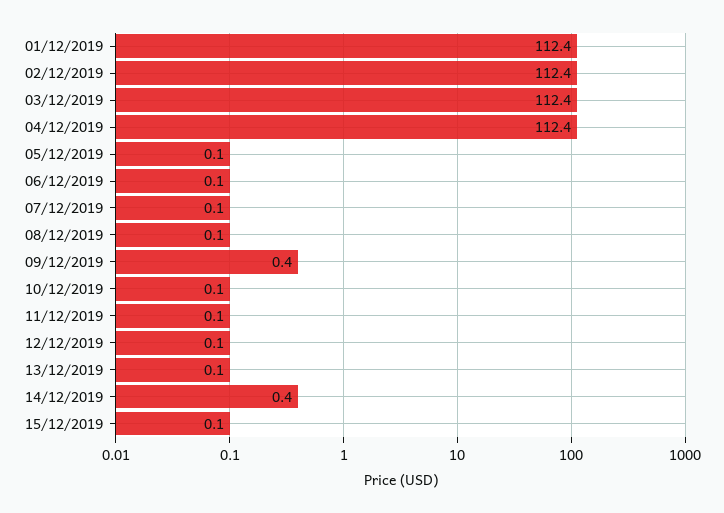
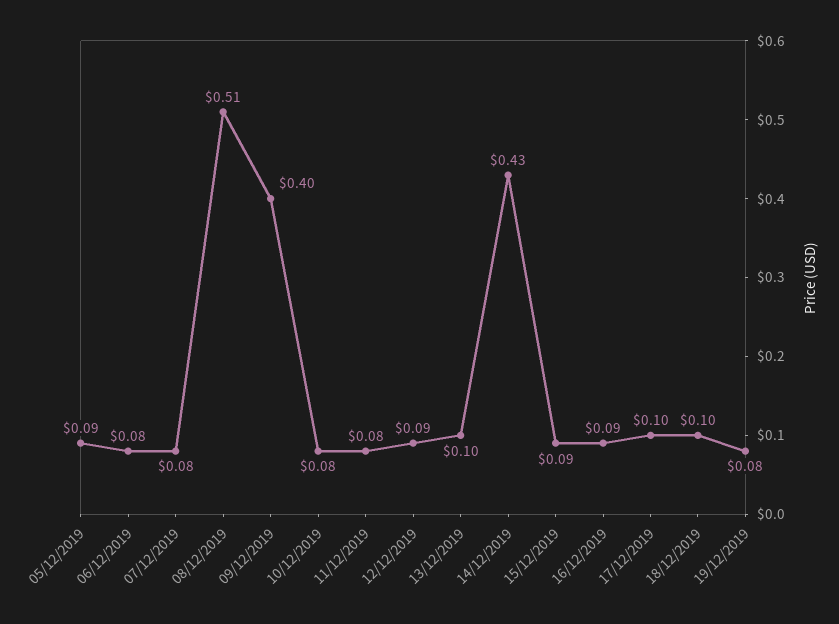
01/12/2019: 112.4 -> none
02/12/2019: 112.4 -> none
03/12/2019: 112.4 -> none
04/12/2019: 112.4 -> none
08/12/2019: 0.1 -> 0.51
16/12/2019: none -> 0.09
17/12/2019: none -> 0.1
18/12/2019: none -> 0.1
19/12/2019: none -> 0.08

